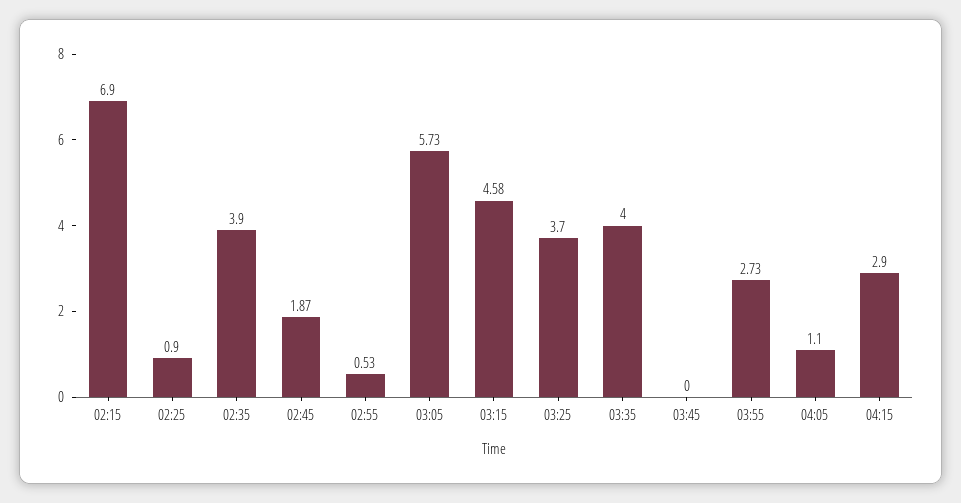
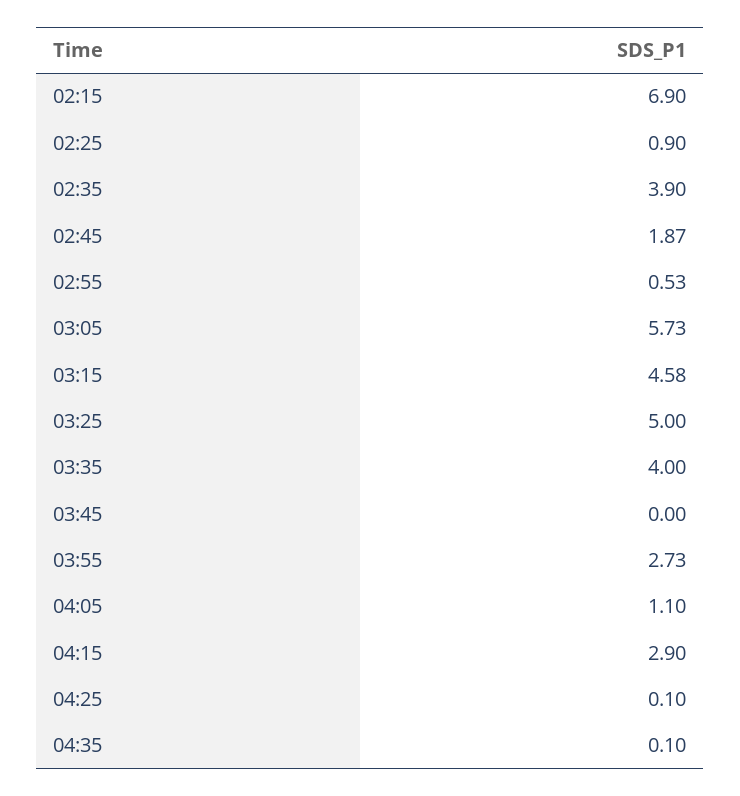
03:25: 3.7 -> 5
04:25: none -> 0.1
04:35: none -> 0.1

